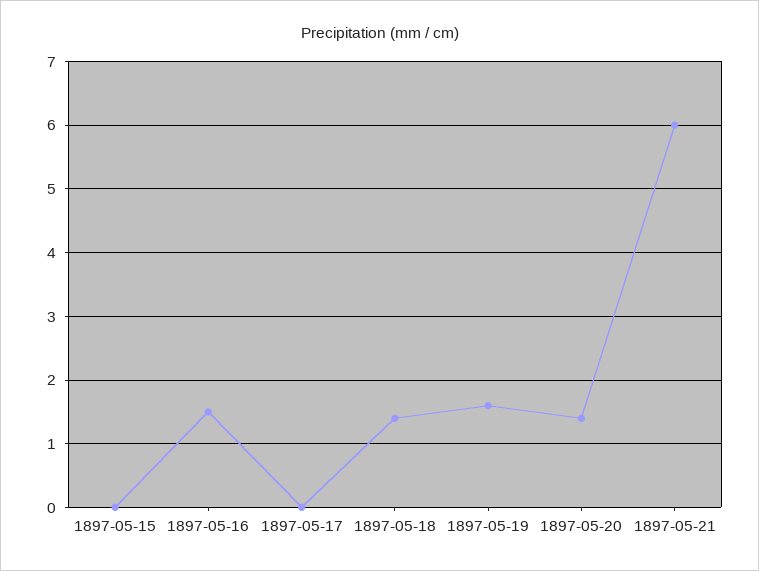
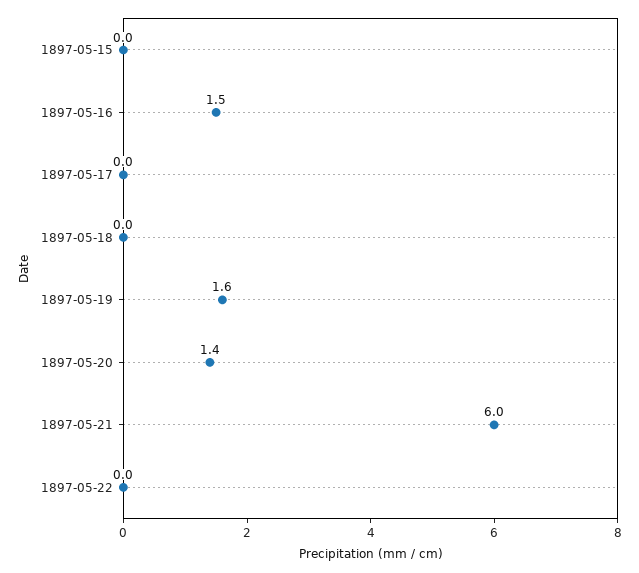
1897-05-18: 1.4 -> 0
1897-05-22: none -> 0

